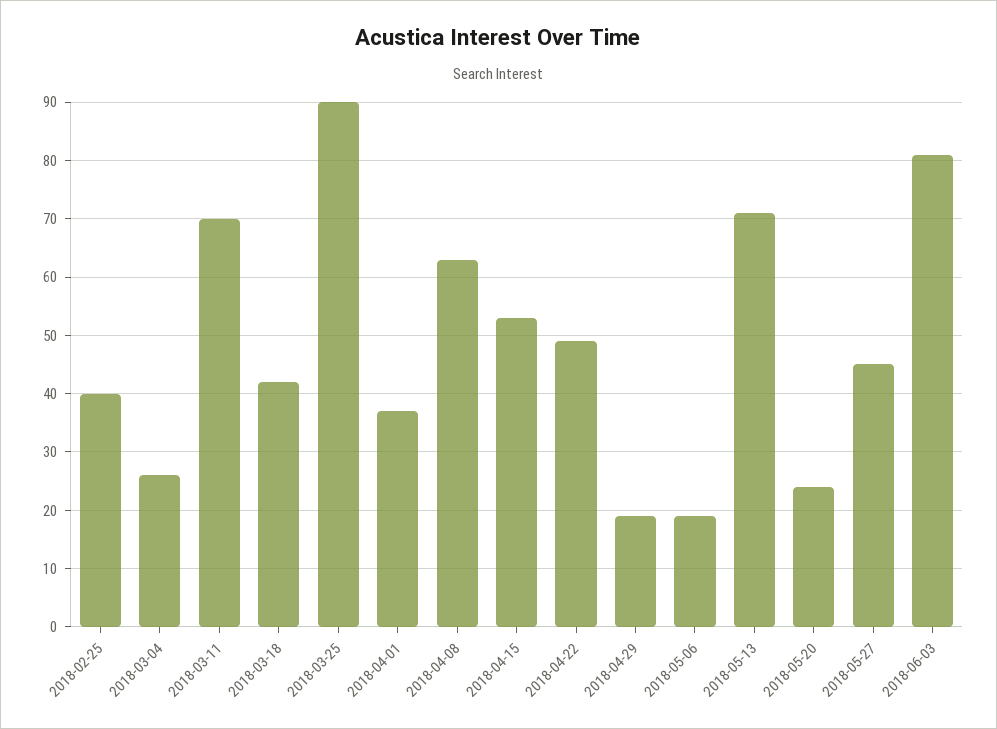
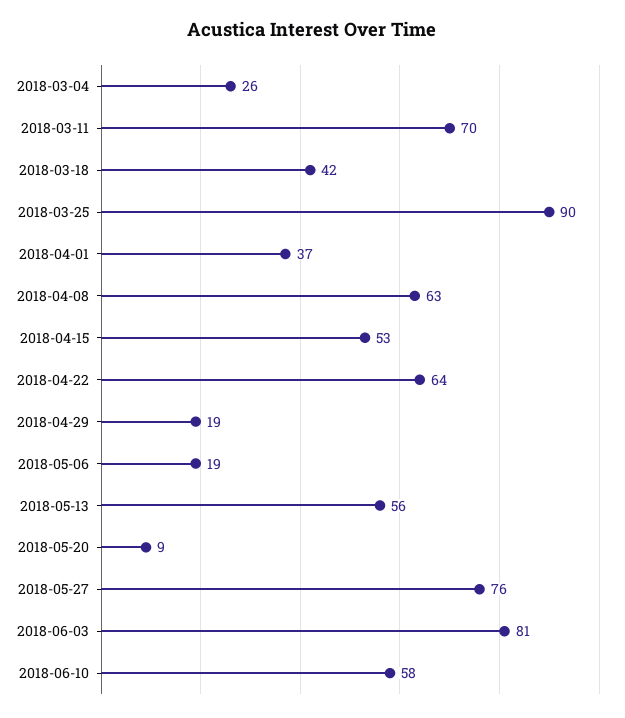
2018-02-25: 40 -> none
2018-04-22: 50 -> 64
2018-05-13: 70 -> 56
2018-05-20: 25 -> 9
2018-05-27: 45 -> 76
2018-06-10: none -> 58

